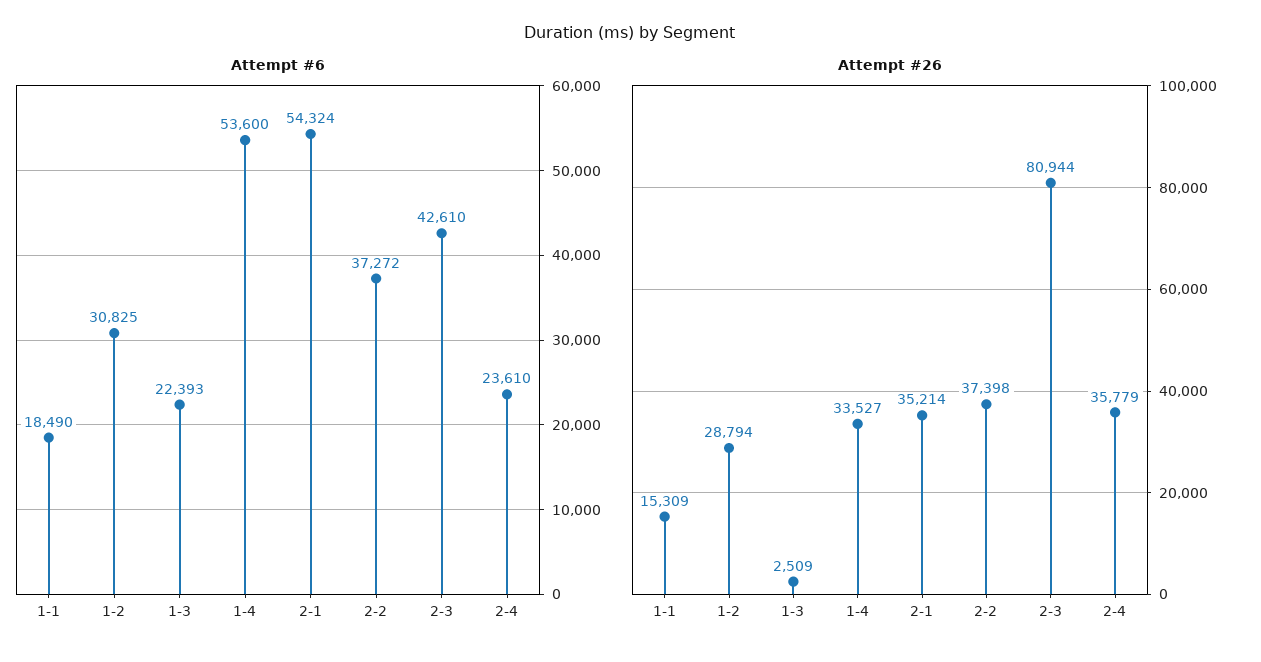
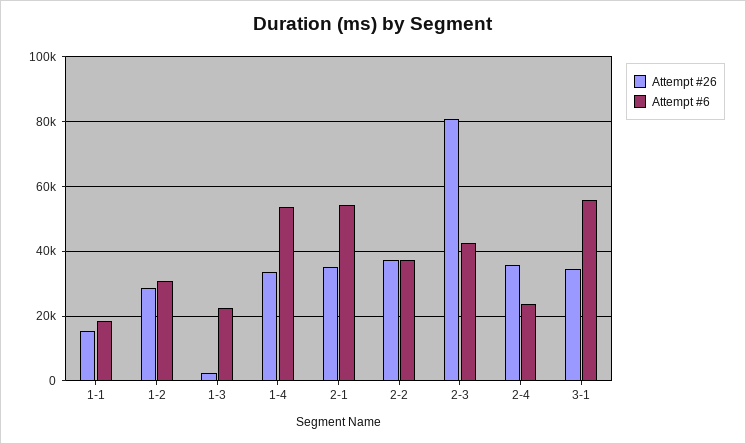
Attempt #26, 3-1: none -> 34000
Attempt #6, 3-1: none -> 56000

